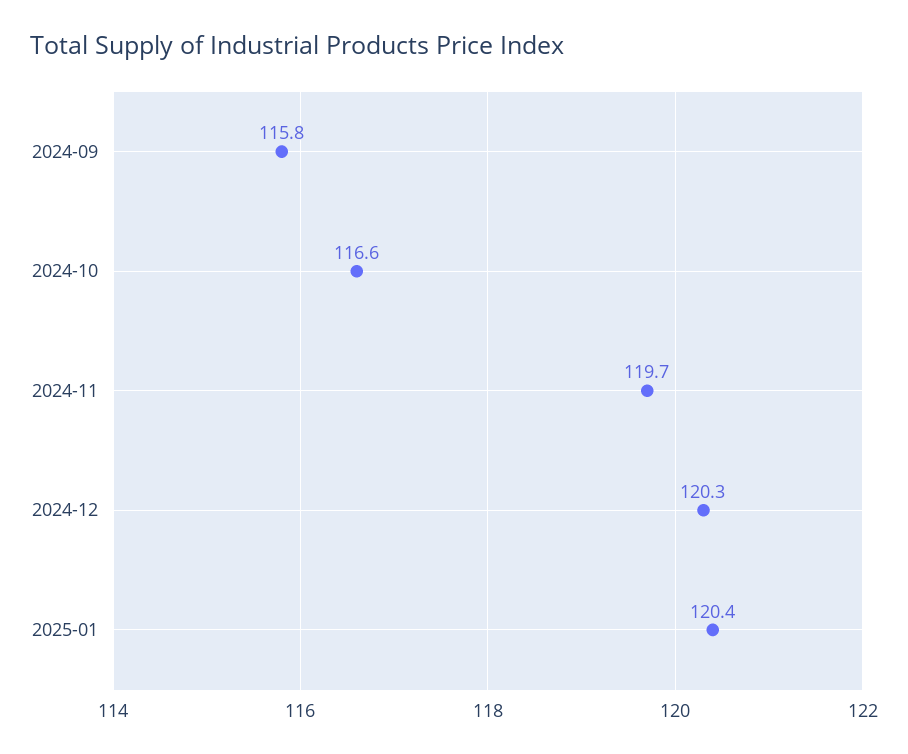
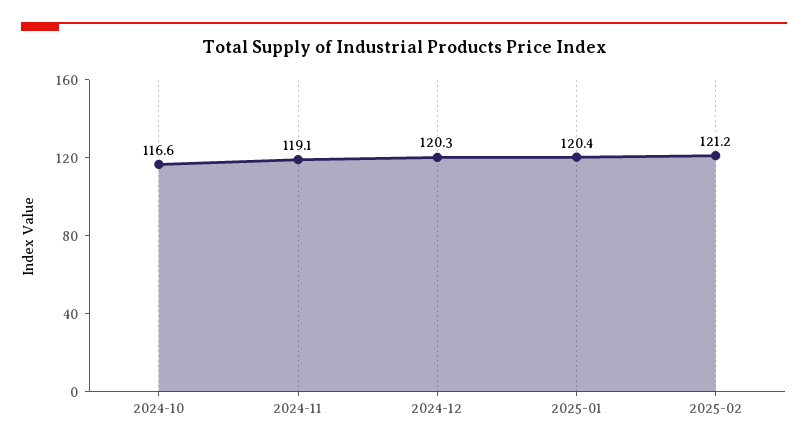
2024-09: 115.8 -> none
2024-11: 119.7 -> 119.1
2025-02: none -> 121.2

